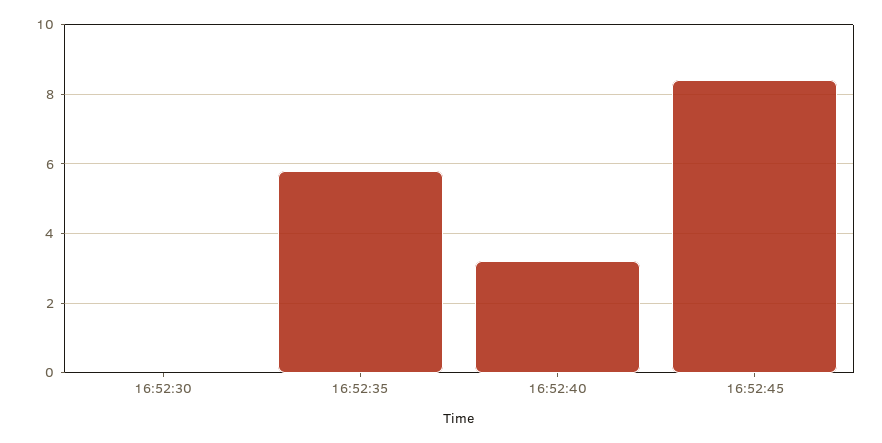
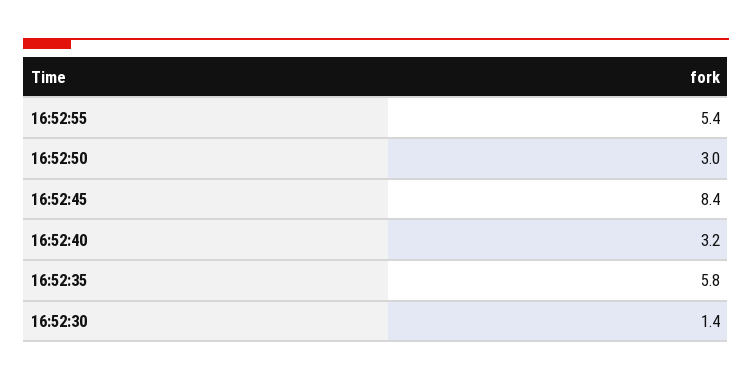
16:52:30: 0 -> 1.4
16:52:55: none -> 5.4
16:52:50: none -> 3

